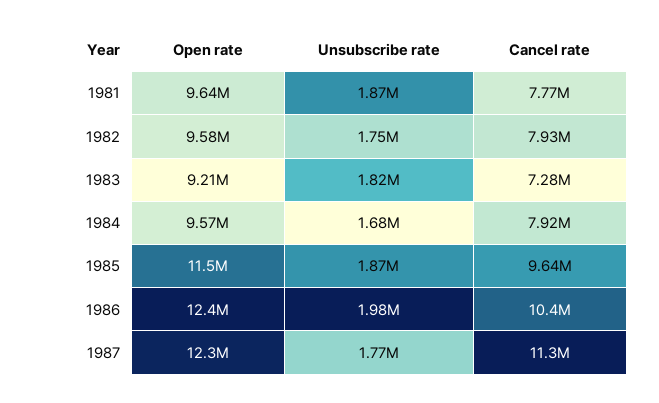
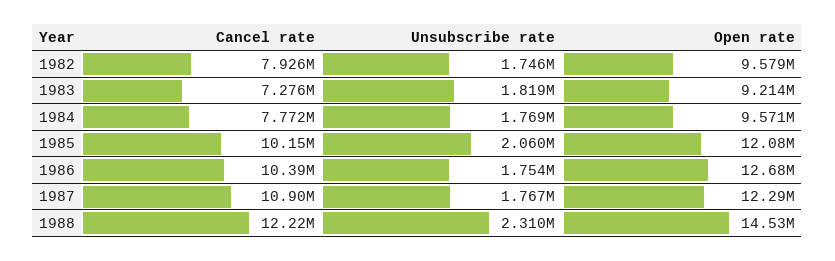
Open rate, 1981: 9640000 -> none
Unsubscribe rate, 1981: 1870000 -> none
Cancel rate, 1981: 7770000 -> none
Unsubscribe rate, 1984: 1680000 -> 1769000
Cancel rate, 1984: 7920000 -> 7772000
Open rate, 1985: 11500000 -> 12080000
Unsubscribe rate, 1985: 1870000 -> 2060000
Cancel rate, 1985: 9640000 -> 10150000
Open rate, 1986: 12400000 -> 12680000
Unsubscribe rate, 1986: 1980000 -> 1754000
Cancel rate, 1987: 11300000 -> 10900000
Cancel rate, 1988: none -> 12220000
Unsubscribe rate, 1988: none -> 2310000
Open rate, 1988: none -> 14530000

